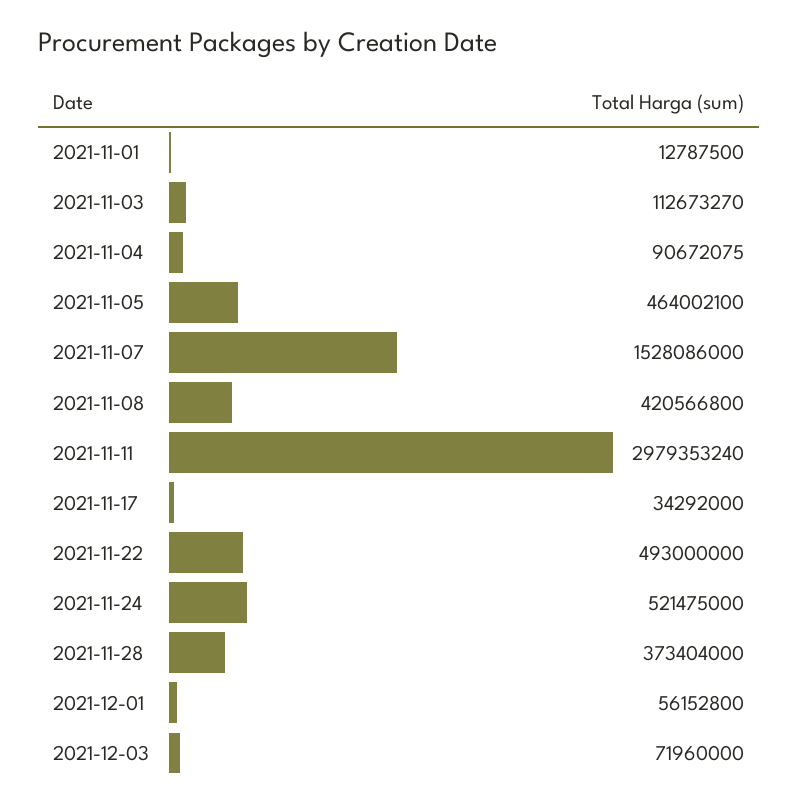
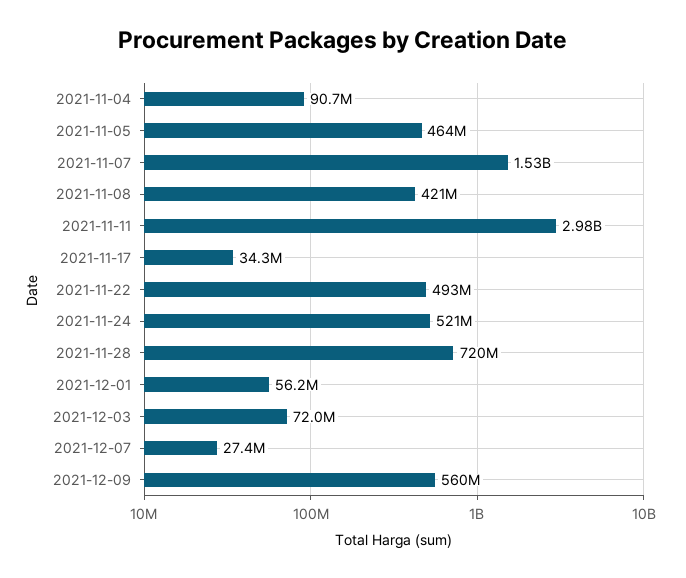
2021-11-01: 12787500 -> none
2021-11-03: 112673270 -> none
2021-11-28: 373404000 -> 720000000
2021-12-07: none -> 27400000
2021-12-09: none -> 560000000

